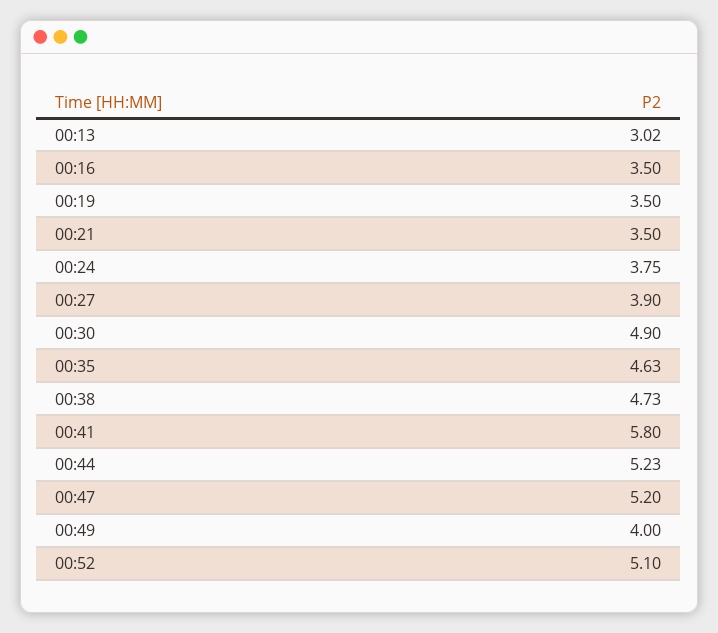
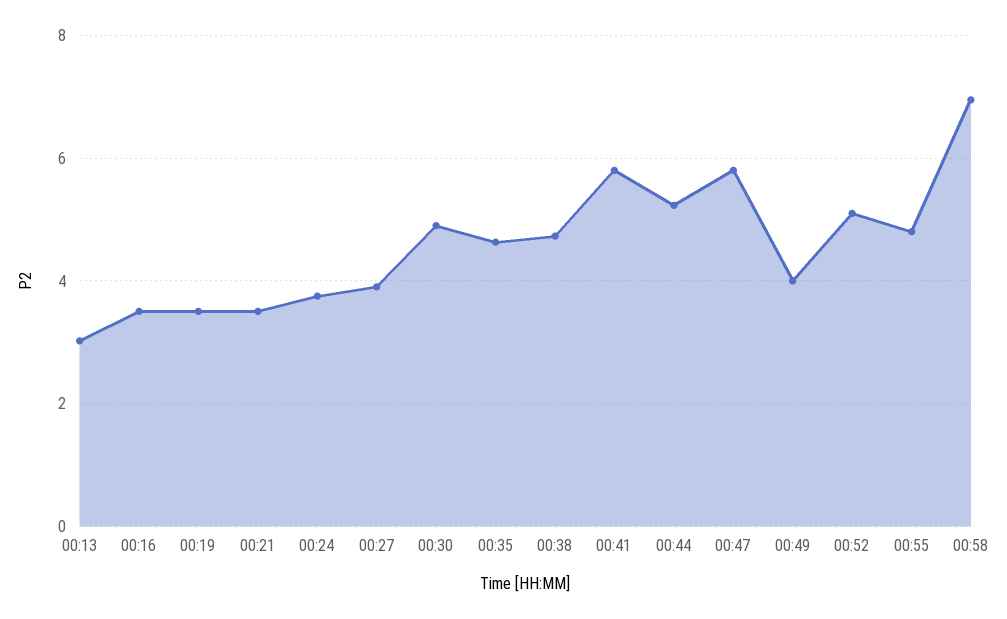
00:47: 5.2 -> 5.8
00:55: none -> 4.8
00:58: none -> 7

